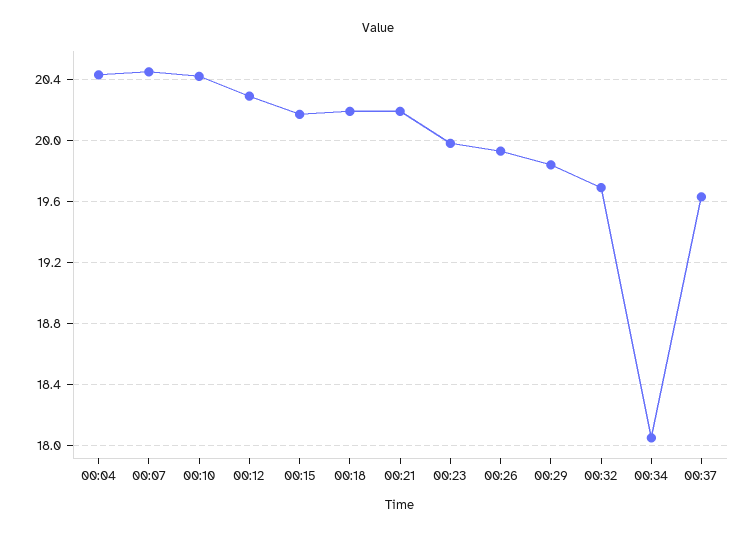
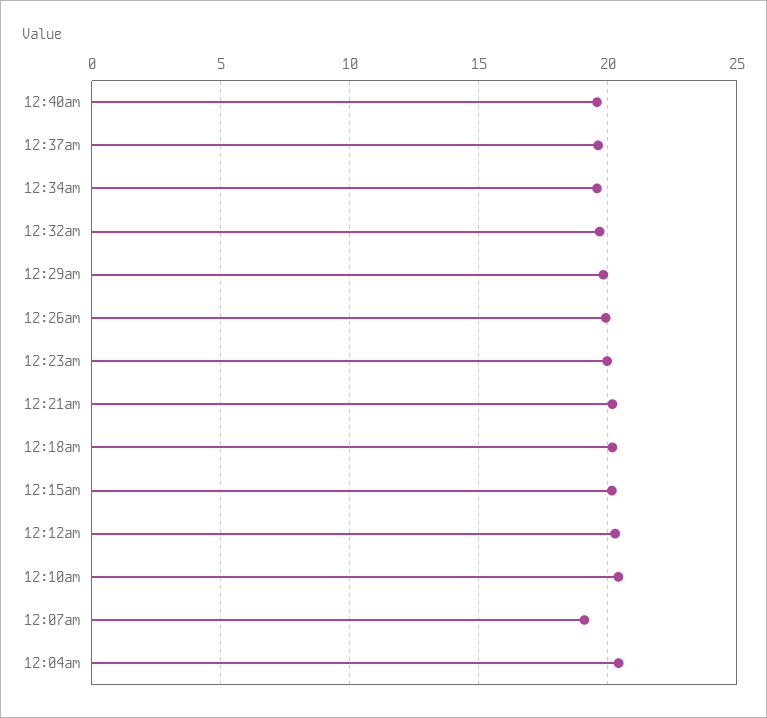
00:07: 20.45 -> 19
00:34: 18.05 -> 19.5
12:40am: none -> 19.5

